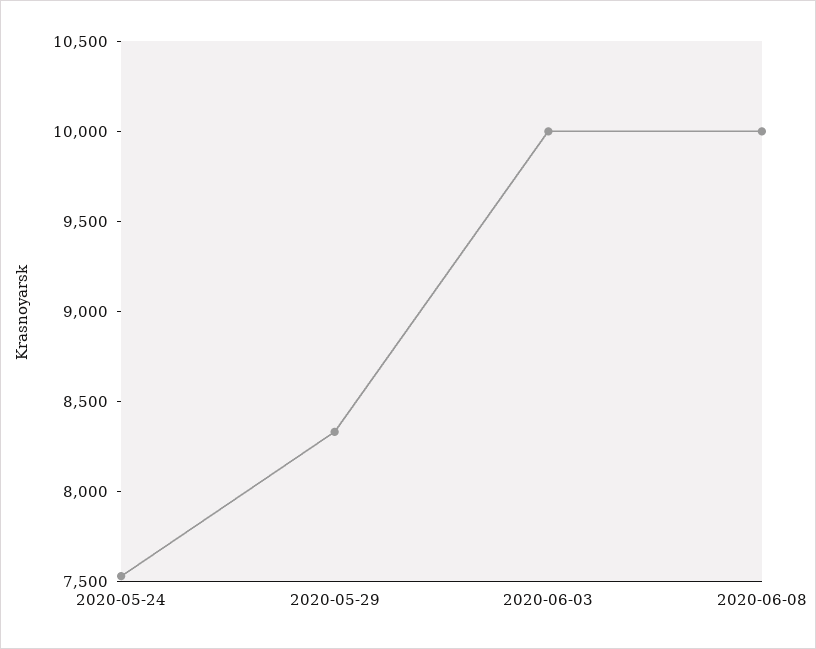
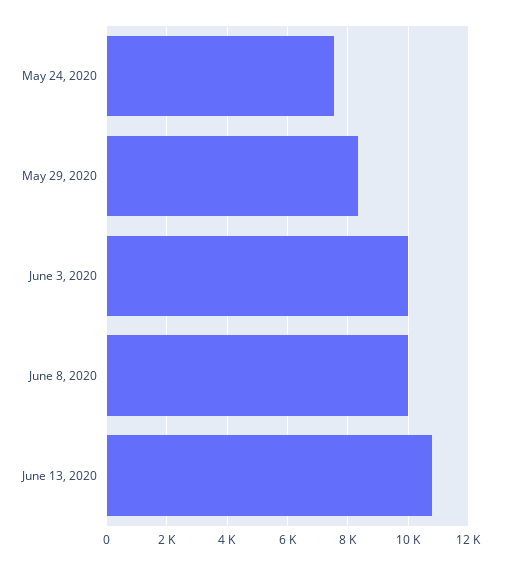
June 13, 2020: none -> 10800

